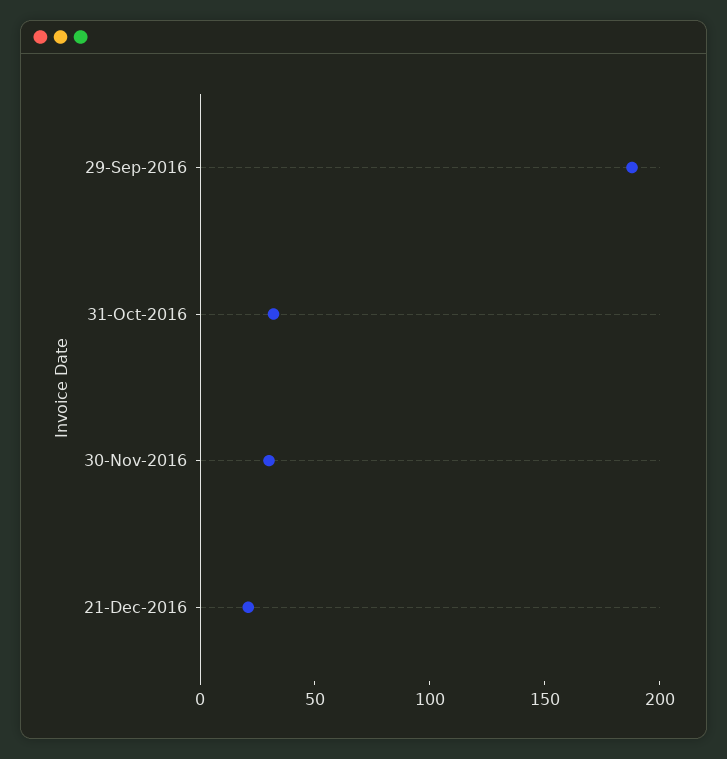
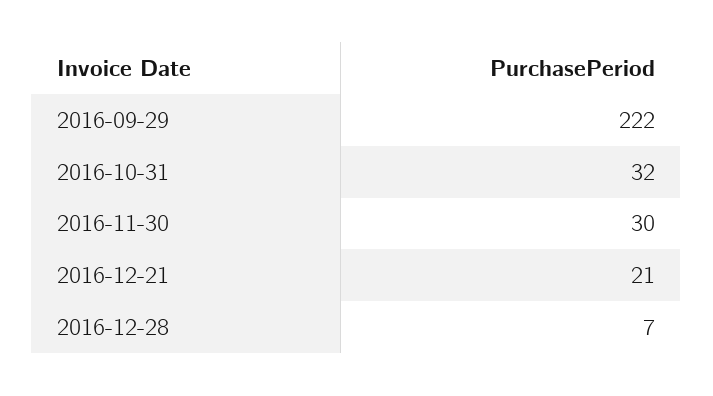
29-Sep-2016: 190 -> 222
2016-12-28: none -> 7

